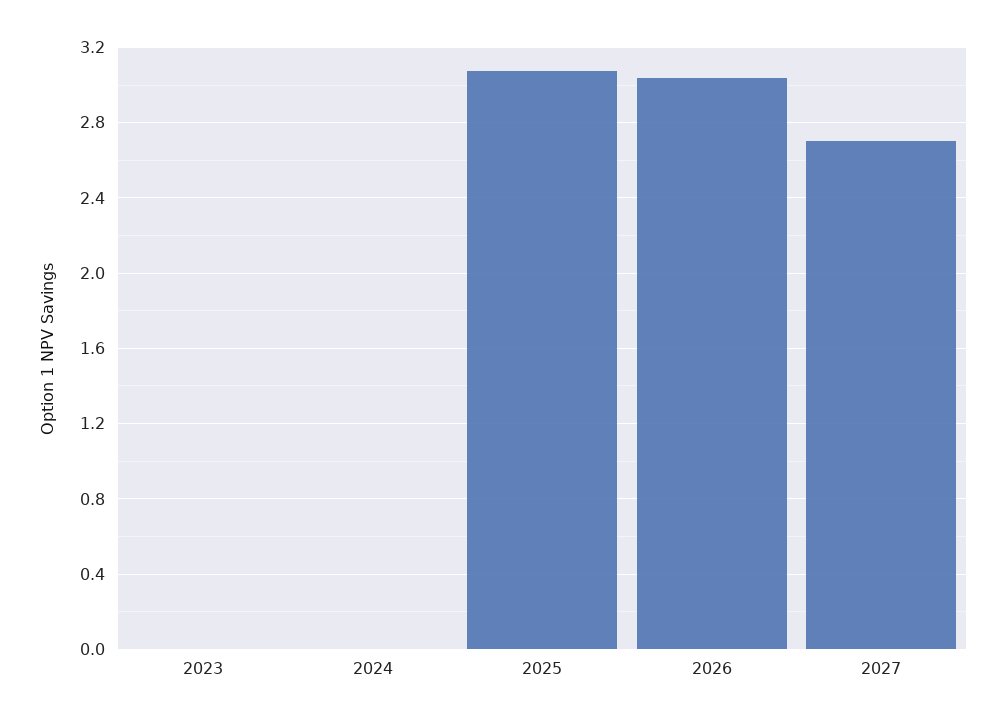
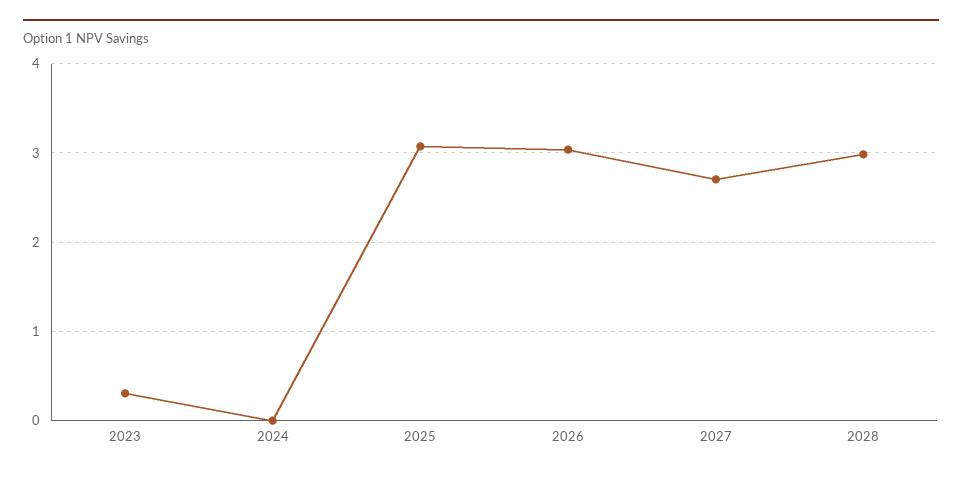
2023: 0 -> 0.3
2028: none -> 3

